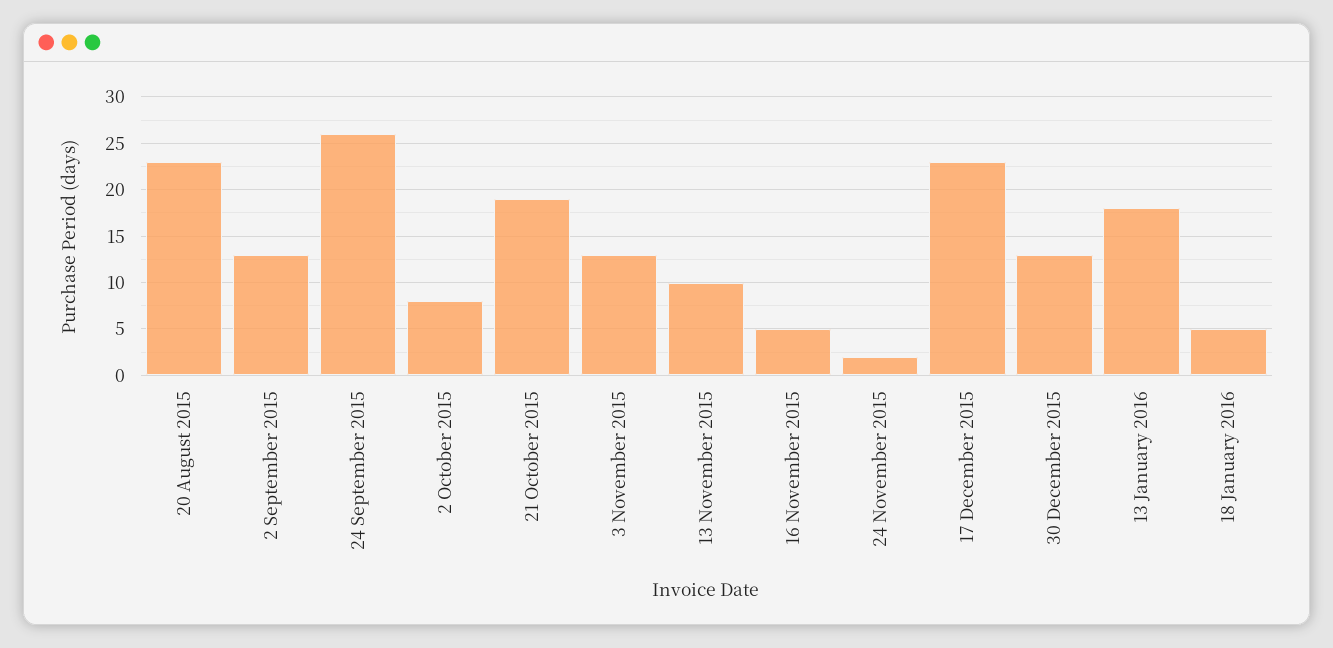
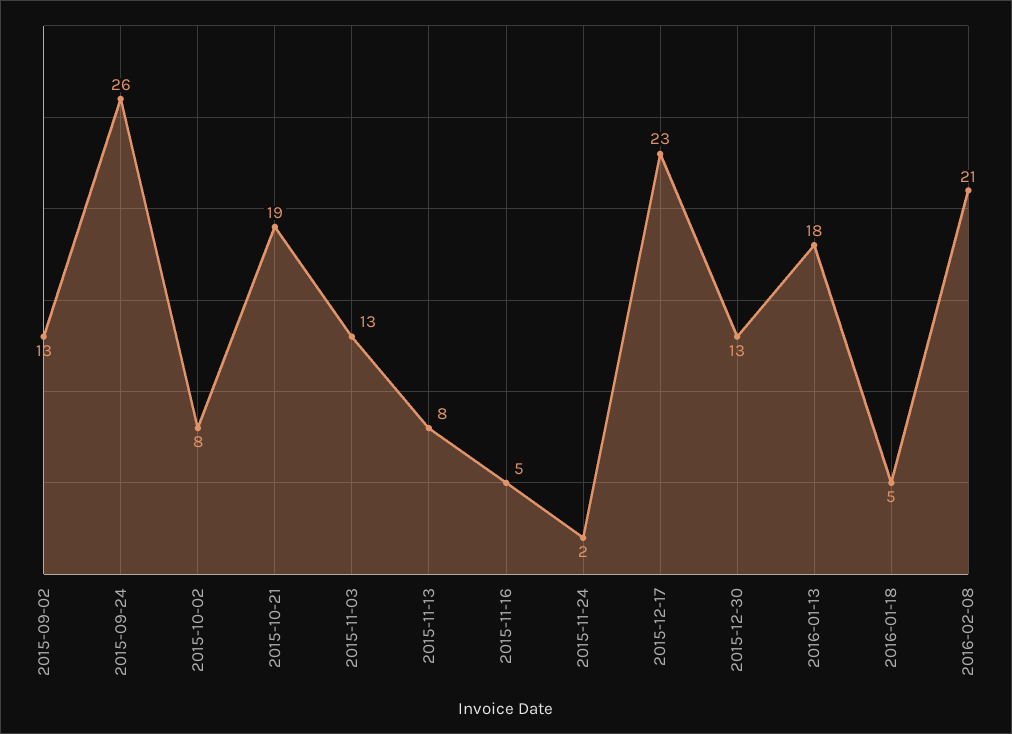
20 August 2015: 23 -> none
13 November 2015: 10 -> 8
2016-02-08: none -> 21

